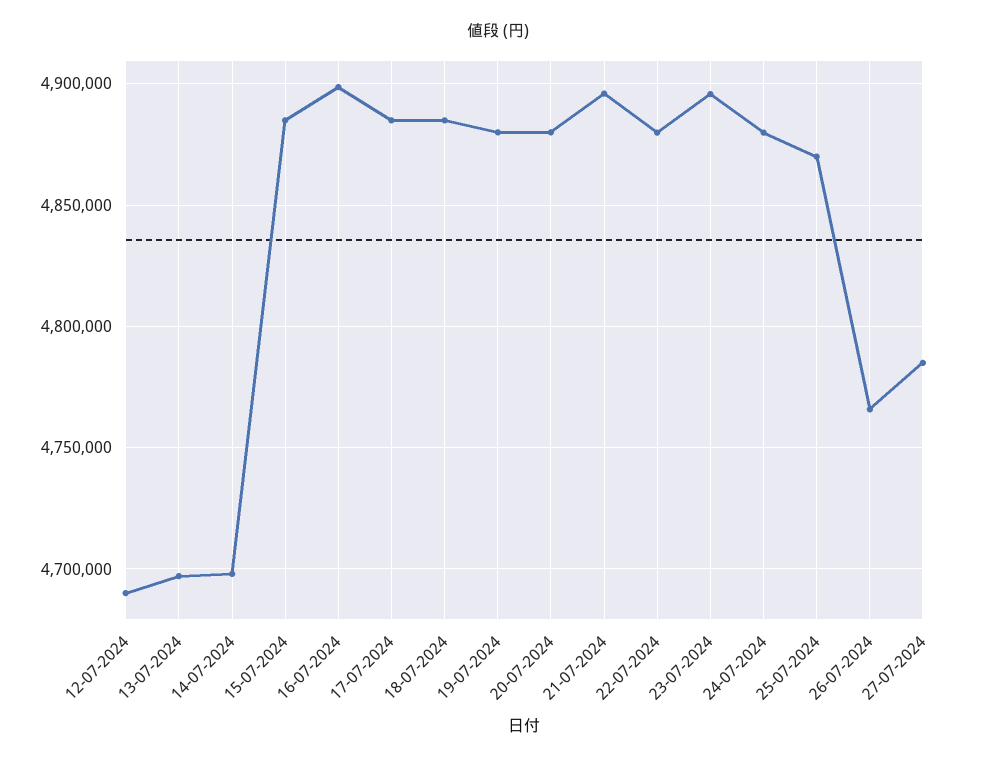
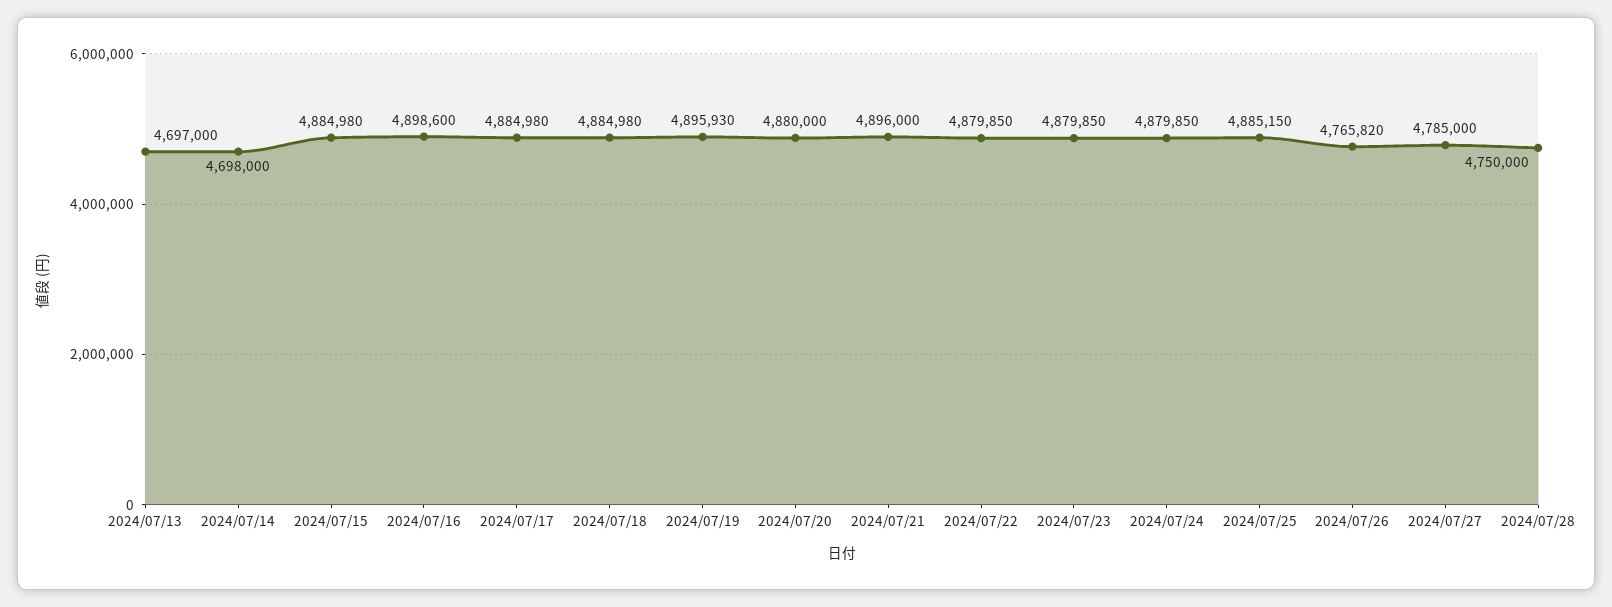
12-07-2024: 4690000 -> none
19-07-2024: 4880000 -> 4895930
23-07-2024: 4895000 -> 4879850
25-07-2024: 4870000 -> 4885150
2024/07/28: none -> 4750000

